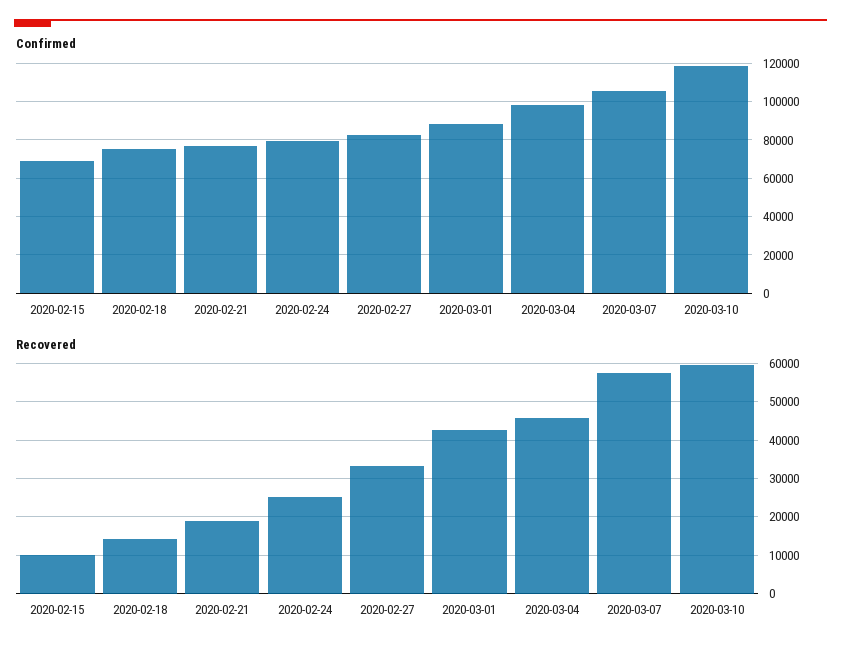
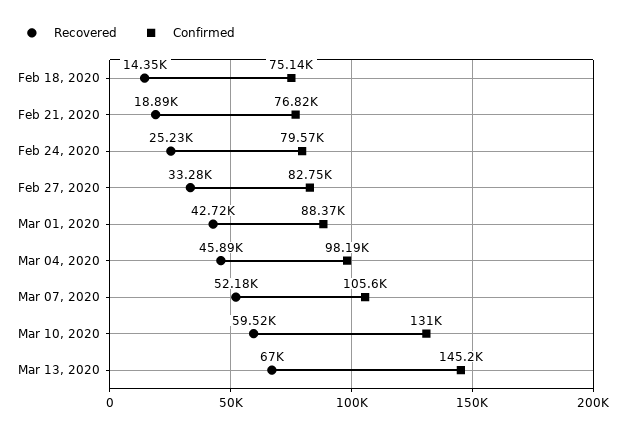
Confirmed, 2020-02-15: 70000 -> none
Confirmed, 2020-03-10: 120000 -> 131000
Recovered, 2020-02-15: 10000 -> none
Recovered, 2020-03-07: 58000 -> 52180
Recovered, Mar 13, 2020: none -> 67000
Confirmed, Mar 13, 2020: none -> 145200

